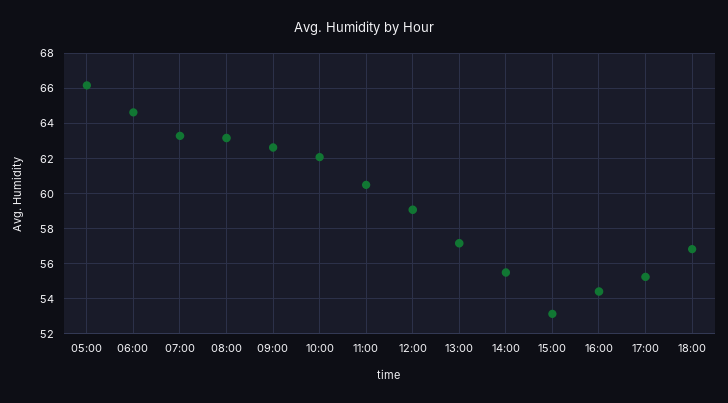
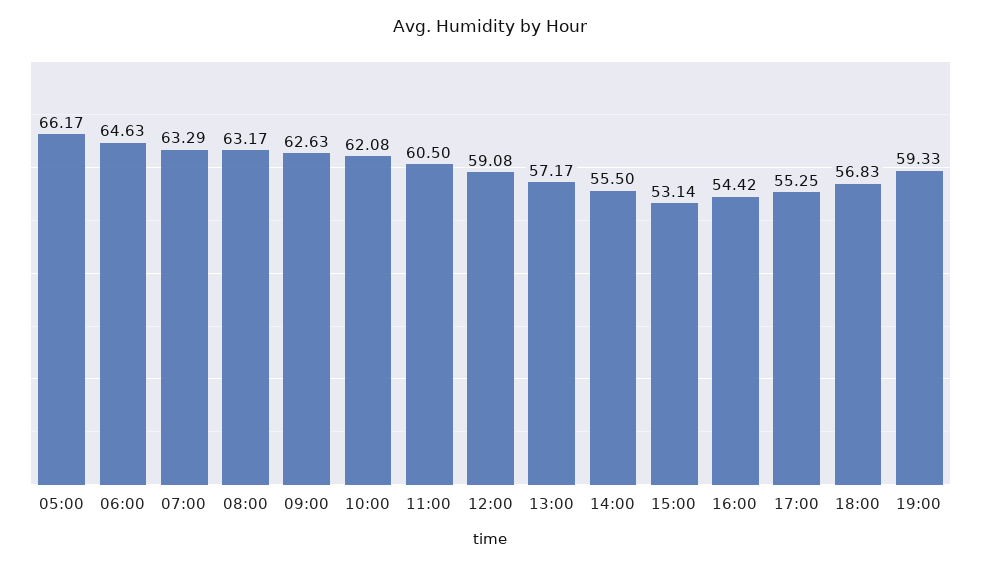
19:00: none -> 59.33

